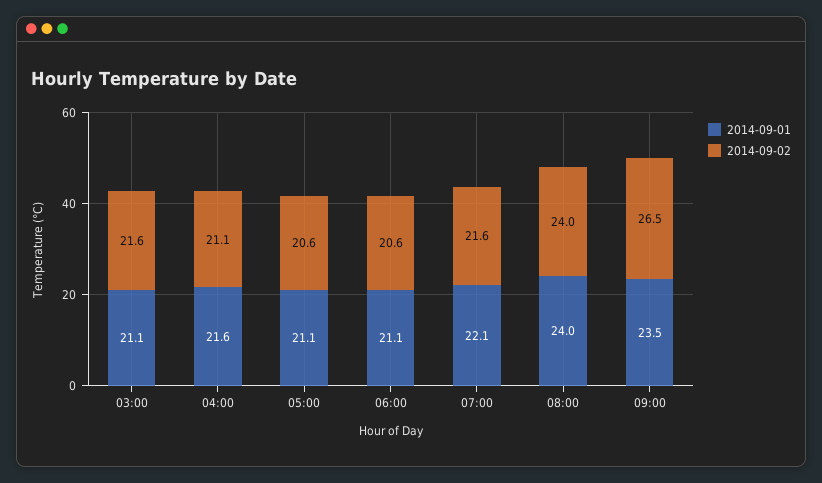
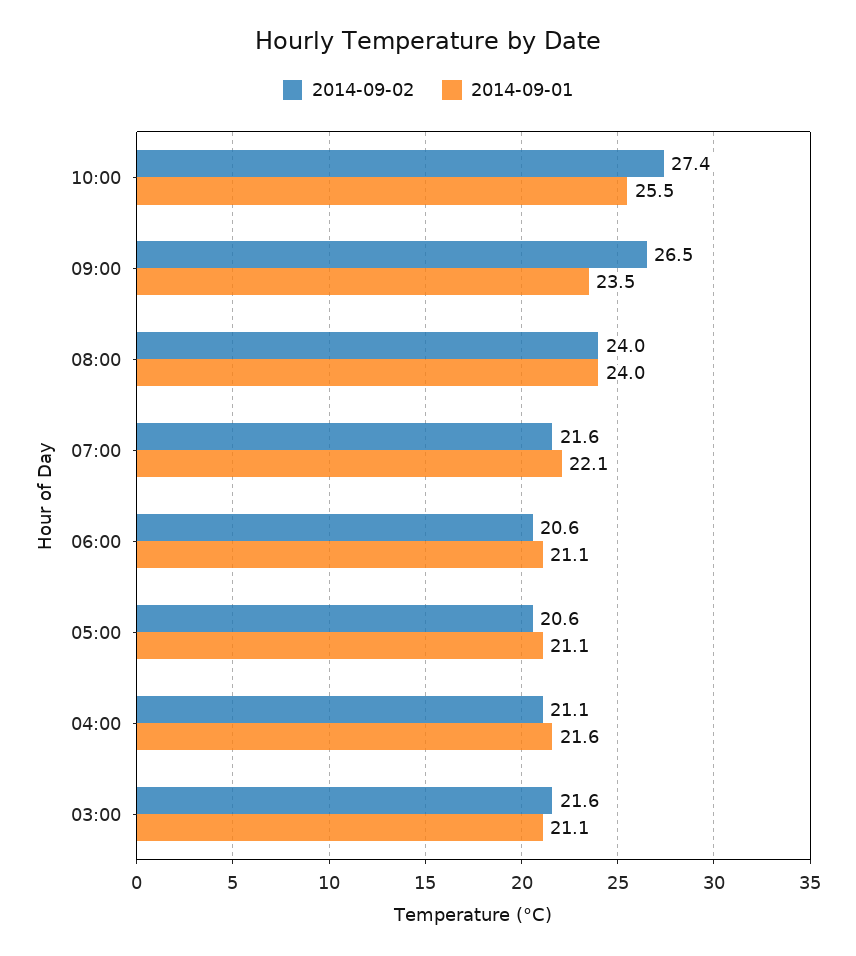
2014-09-02, 10:00: none -> 27.4
2014-09-01, 10:00: none -> 25.5

